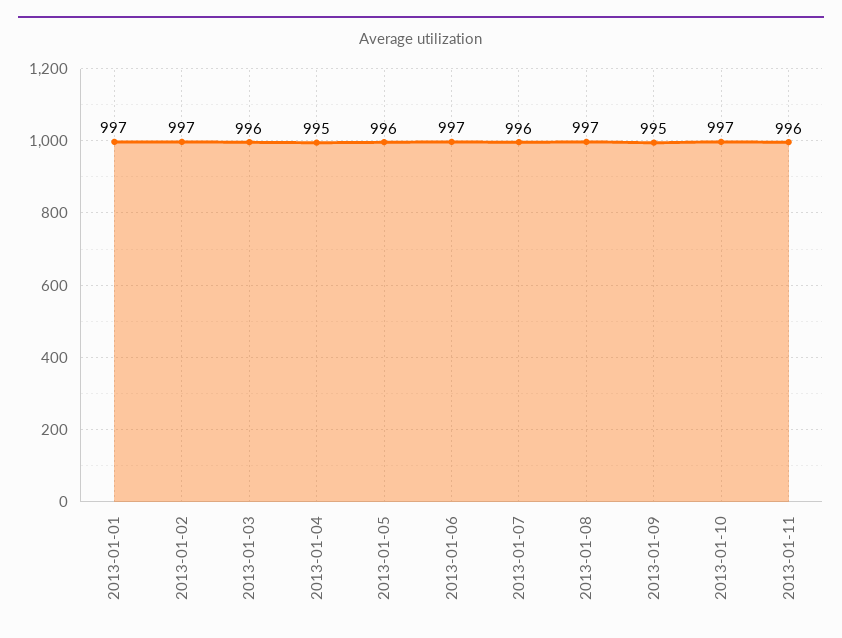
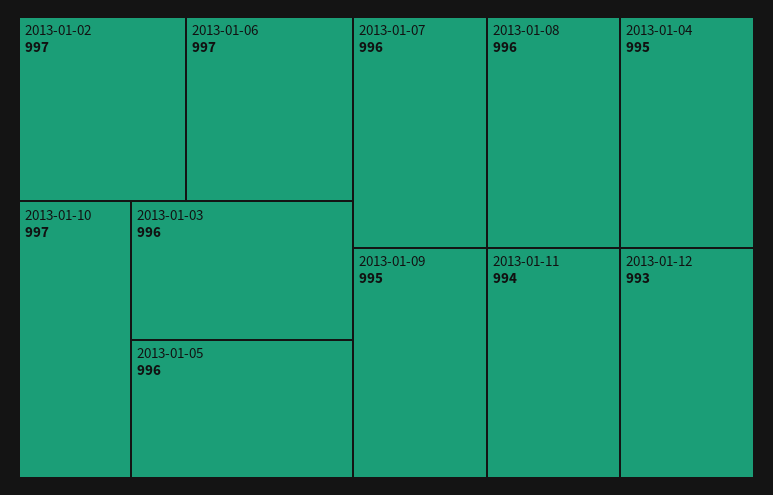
2013-01-01: 997 -> none
2013-01-08: 997 -> 996
2013-01-11: 996 -> 994
2013-01-12: none -> 993

